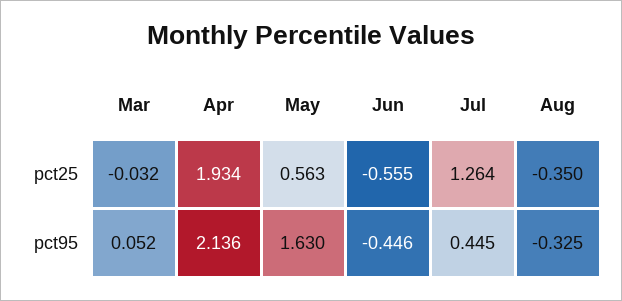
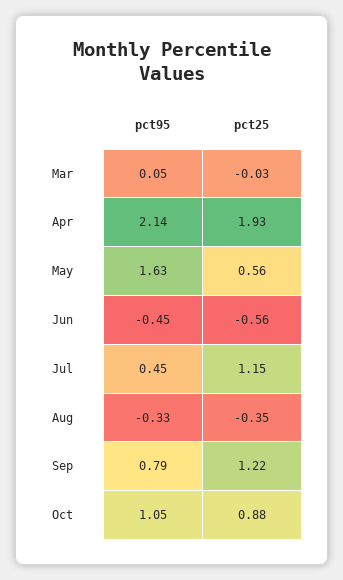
Jul, pct25: 1.264 -> 1.15
Sep, pct95: none -> 0.79
Sep, pct25: none -> 1.22
Oct, pct95: none -> 1.05
Oct, pct25: none -> 0.88

